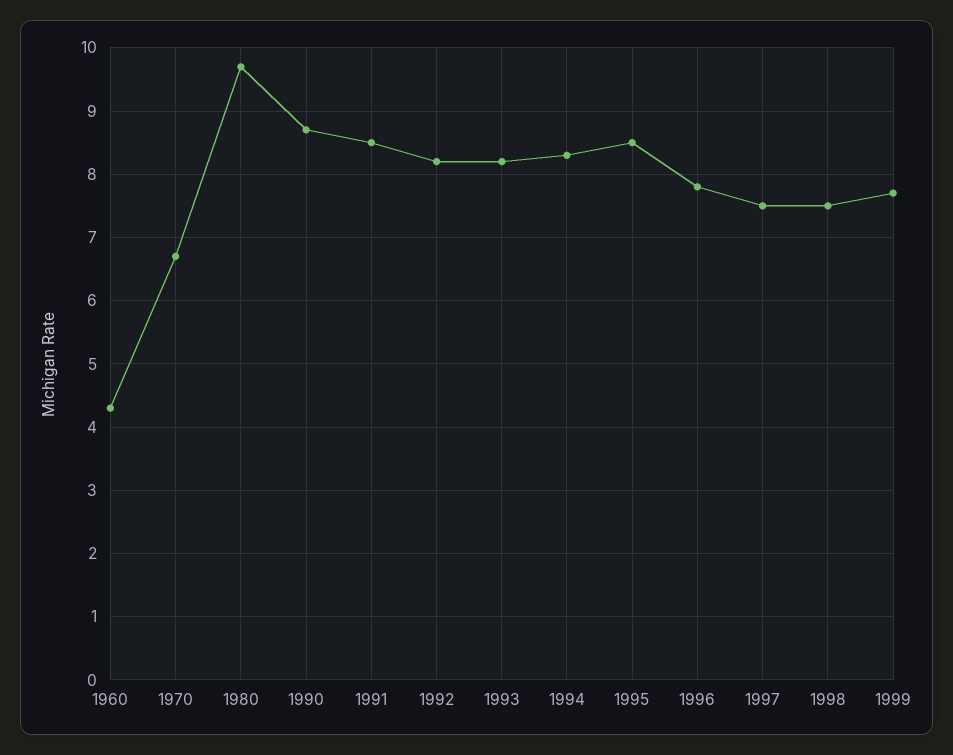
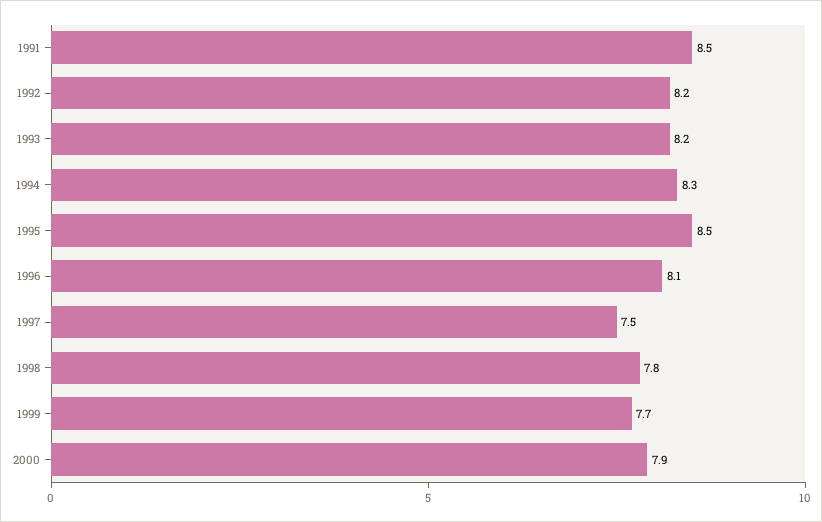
1960: 4.3 -> none
1970: 6.7 -> none
1980: 9.7 -> none
1990: 8.7 -> none
1996: 7.8 -> 8.1
1998: 7.5 -> 7.8
2000: none -> 7.9

